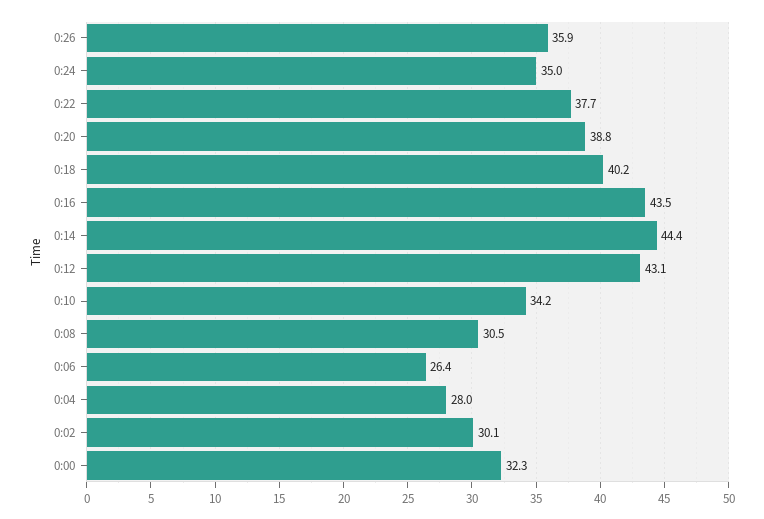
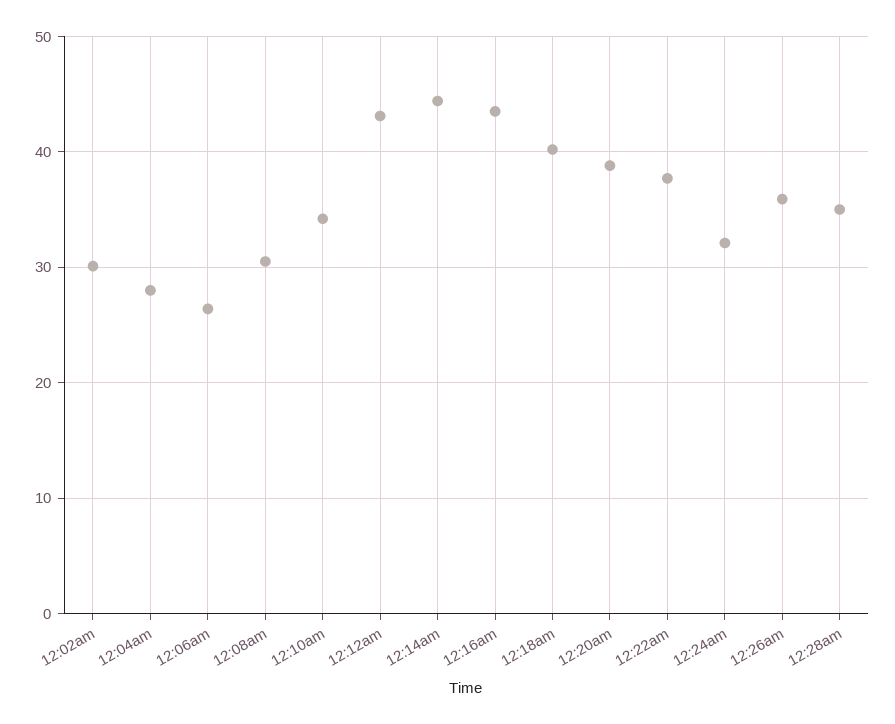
0:24: 35 -> 32
0:00: 32.3 -> none
12:28am: none -> 35

